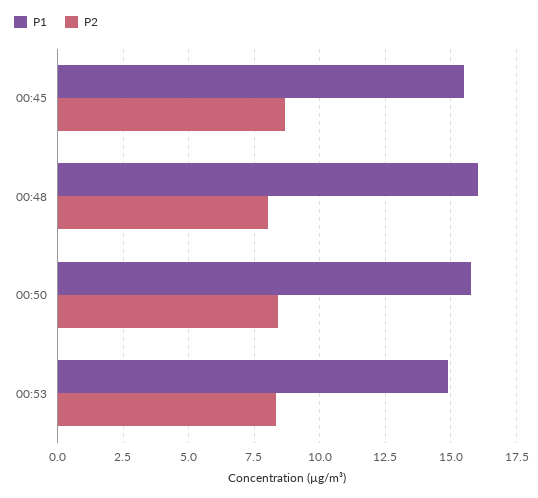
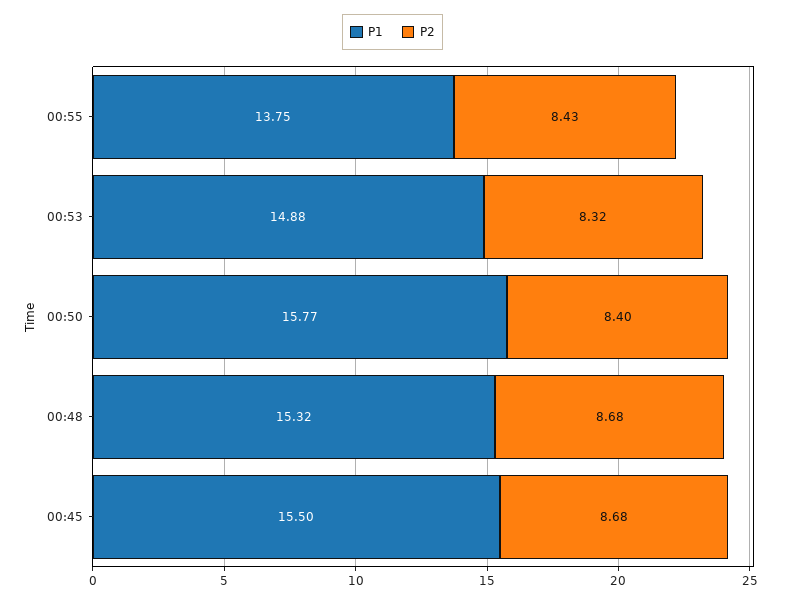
P1, 00:48: 16 -> 15.32
P2, 00:48: 8 -> 8.68
P1, 00:55: none -> 13.75
P2, 00:55: none -> 8.43

